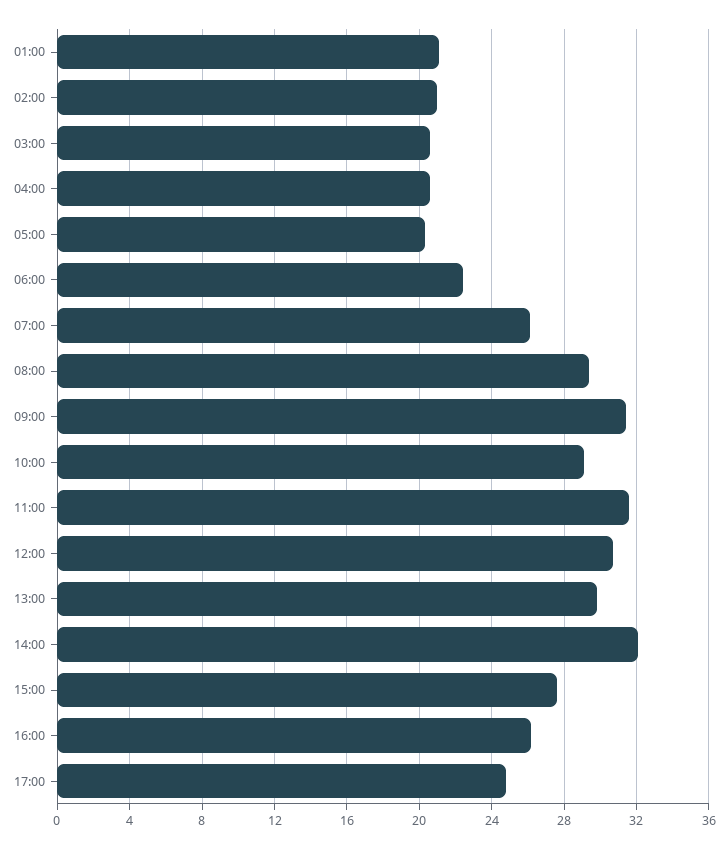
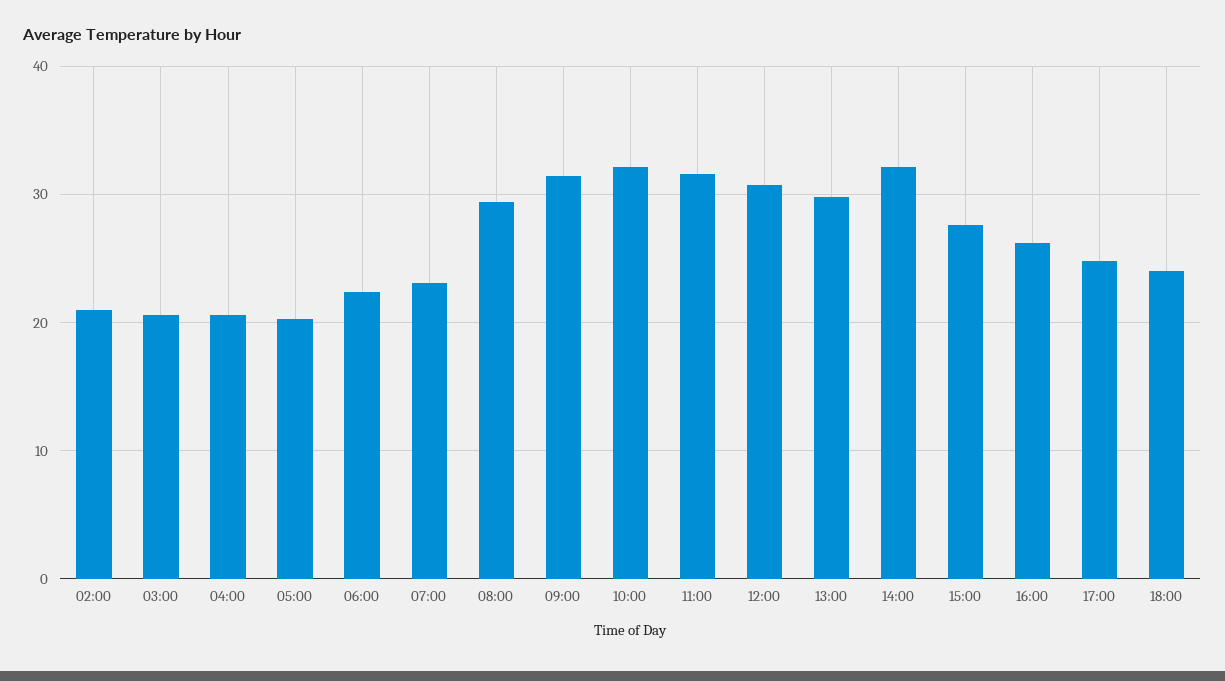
01:00: 21 -> none
07:00: 26 -> 23
10:00: 29 -> 32
18:00: none -> 24

